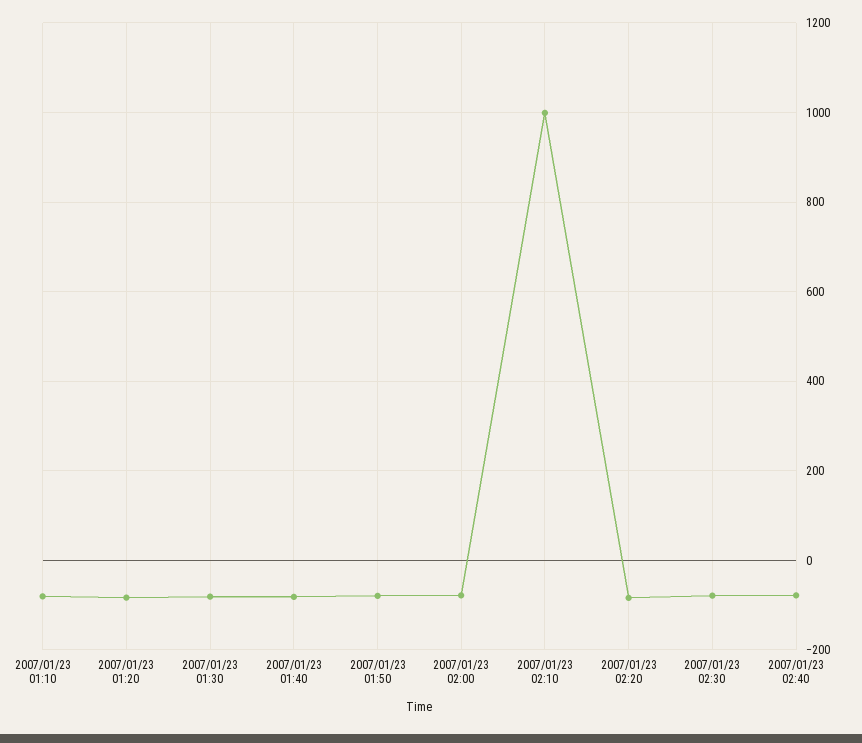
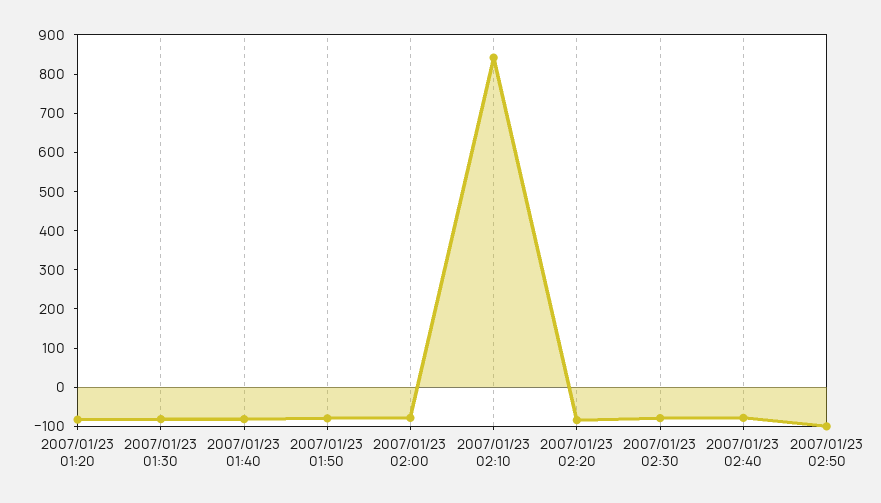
2007/01/23 01:10: -80 -> none
2007/01/23 02:10: 1000 -> 850
2007/01/23 02:50: none -> -100

